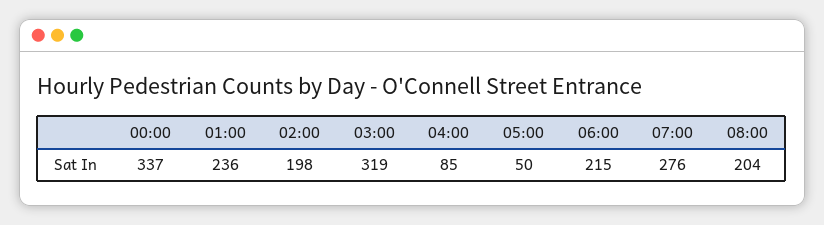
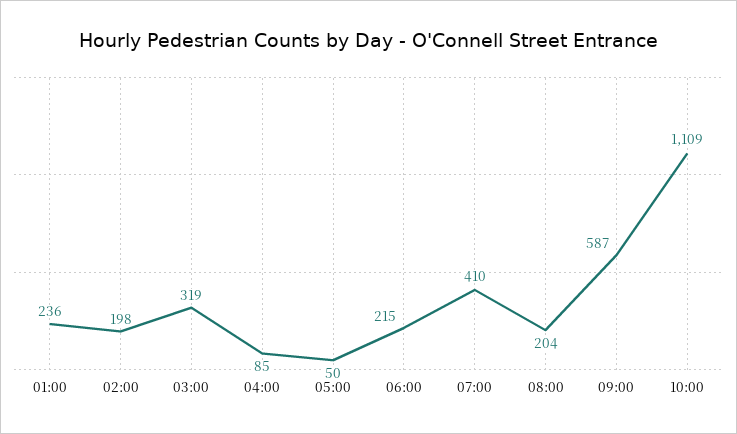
00:00: 337 -> none
07:00: 276 -> 410
09:00: none -> 587
10:00: none -> 1109

